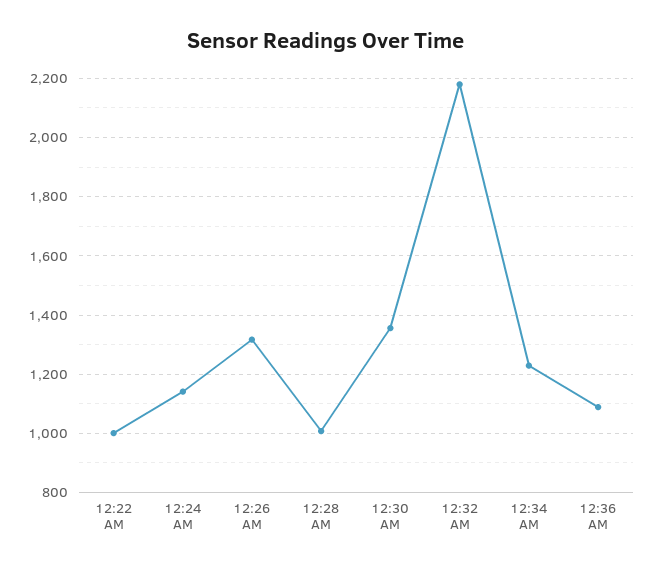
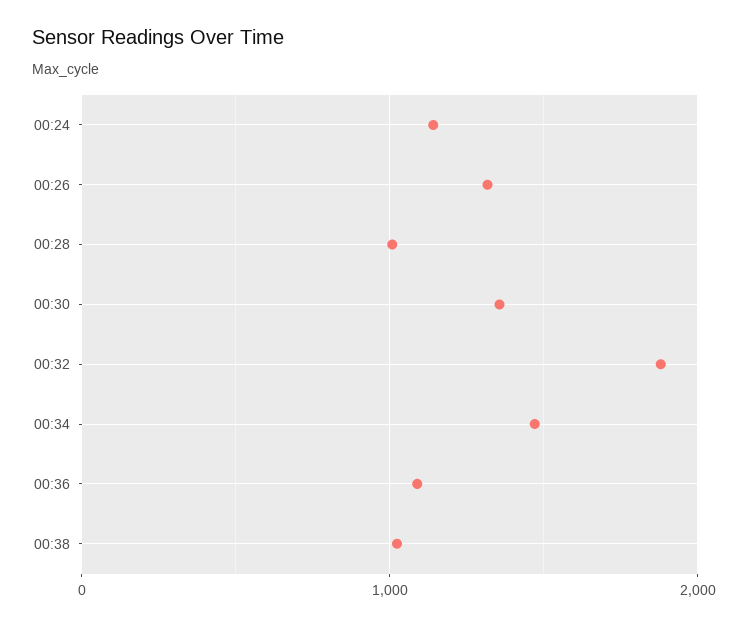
12:22 AM: 1000 -> none
12:32 AM: 2175 -> 1900
12:34 AM: 1225 -> 1500
00:38: none -> 1000

